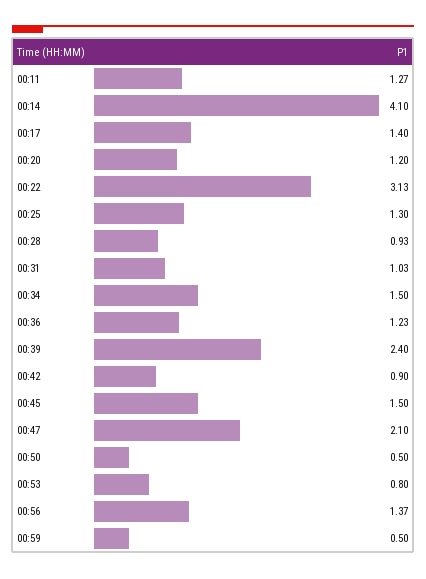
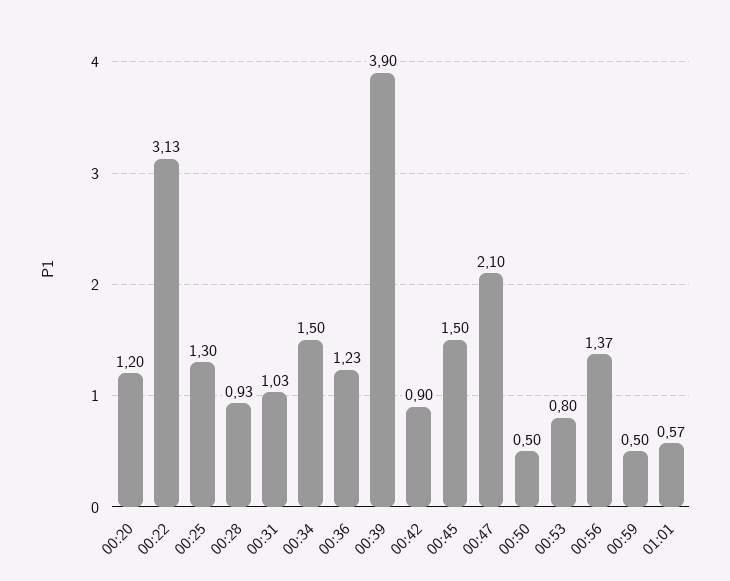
00:11: 1.27 -> none
00:14: 4.1 -> none
00:17: 1.4 -> none
00:39: 2.4 -> 3.9
01:01: none -> 0.57

